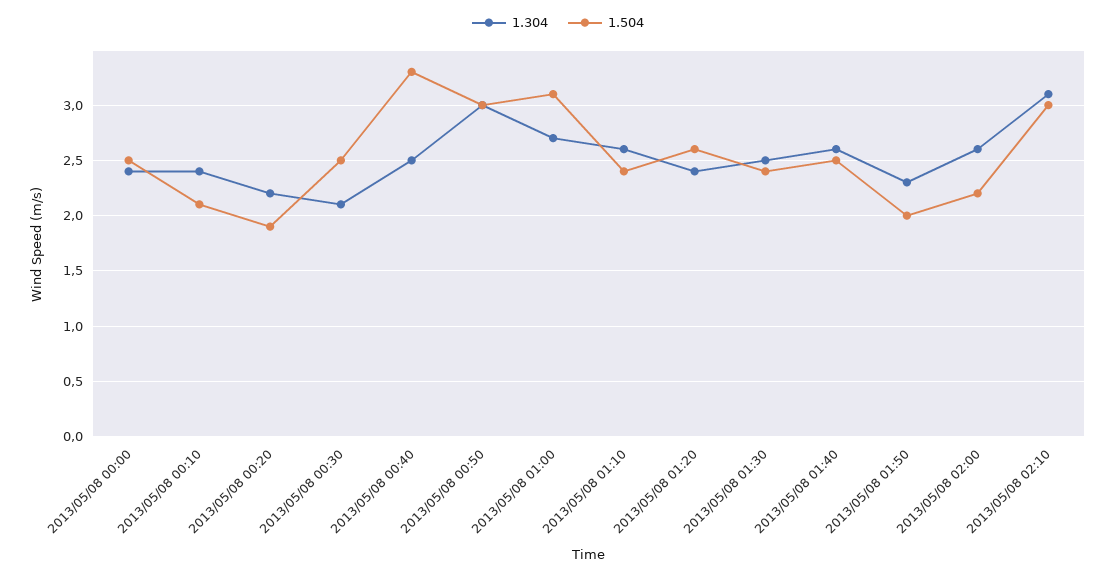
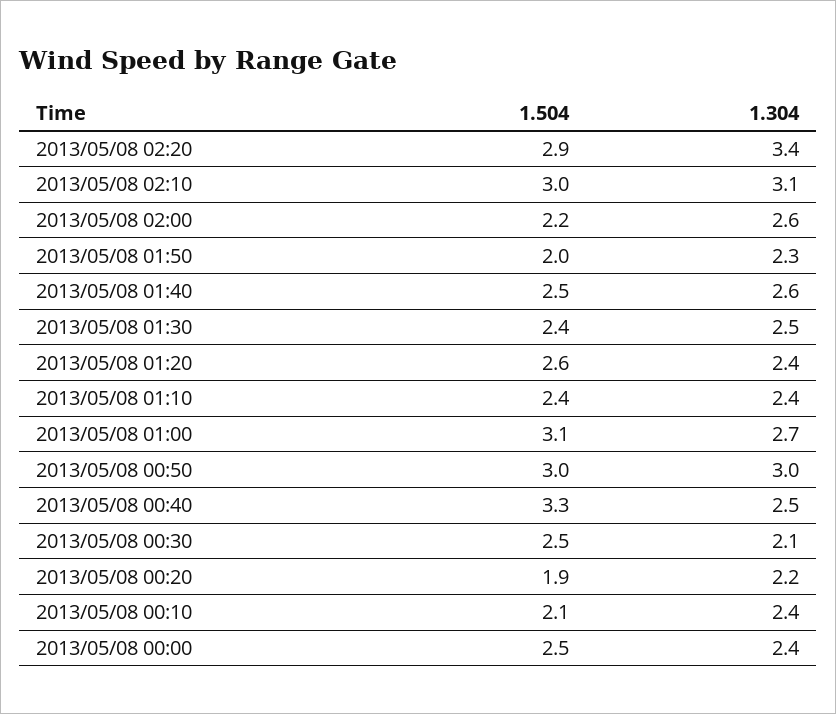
1.304, 2013/05/08 01:10: 2.6 -> 2.4
1.504, 2013/05/08 02:20: none -> 2.9
1.304, 2013/05/08 02:20: none -> 3.4

